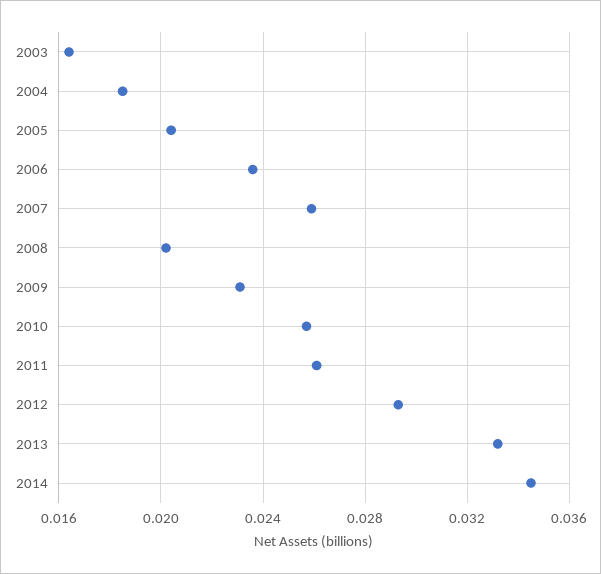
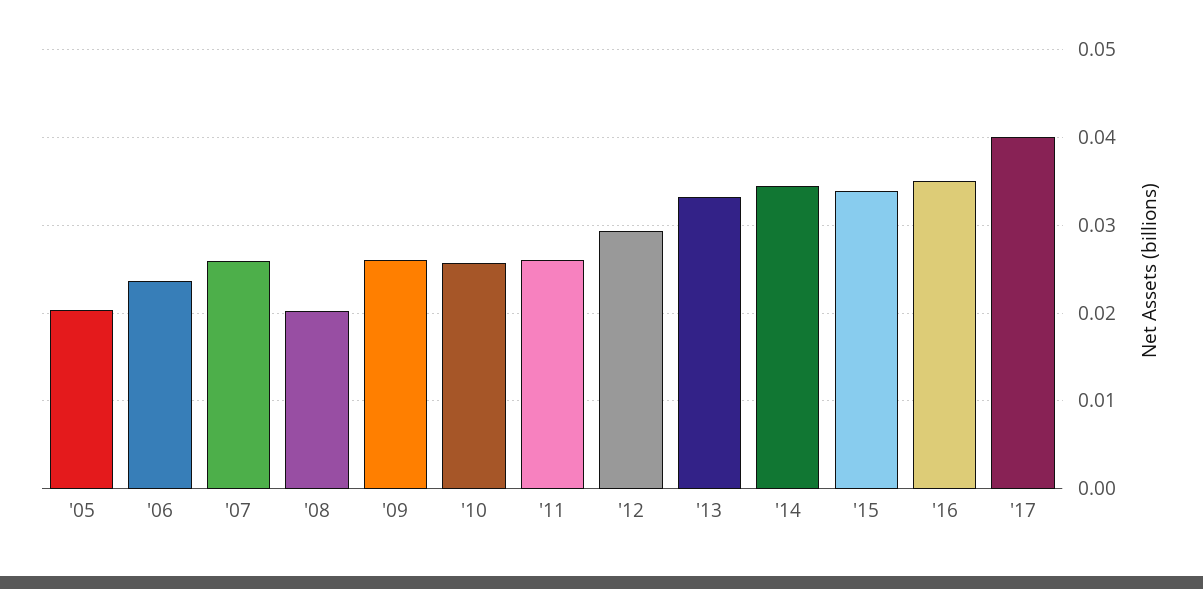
2003: 0.0165 -> none
2004: 0.0185 -> none
2009: 0.023 -> 0.026
'15: none -> 0.034
'16: none -> 0.035
'17: none -> 0.04

